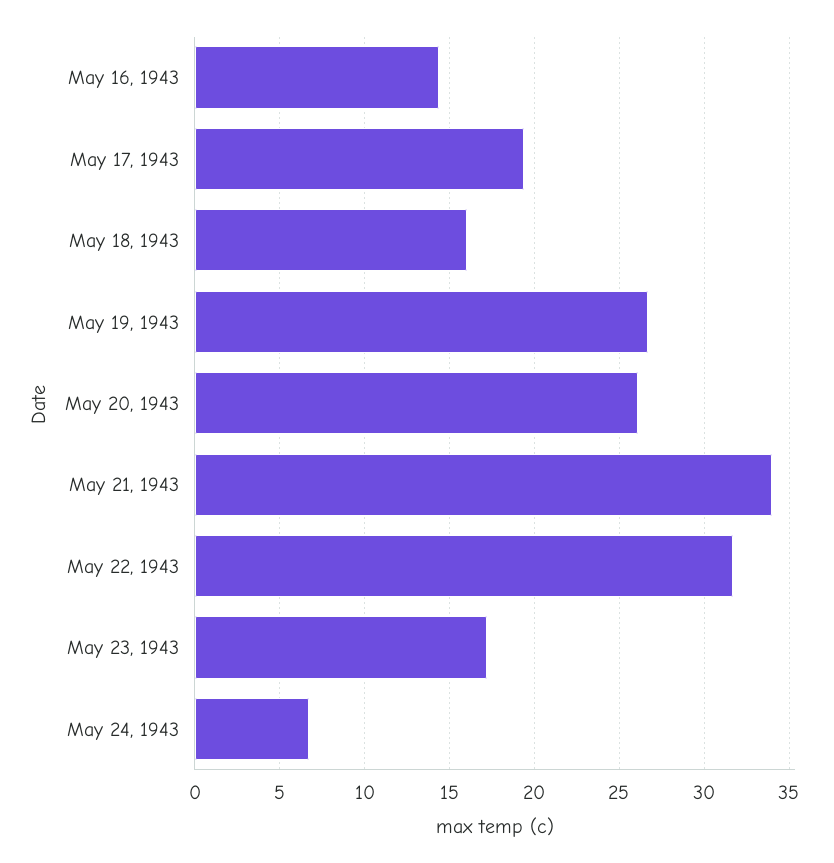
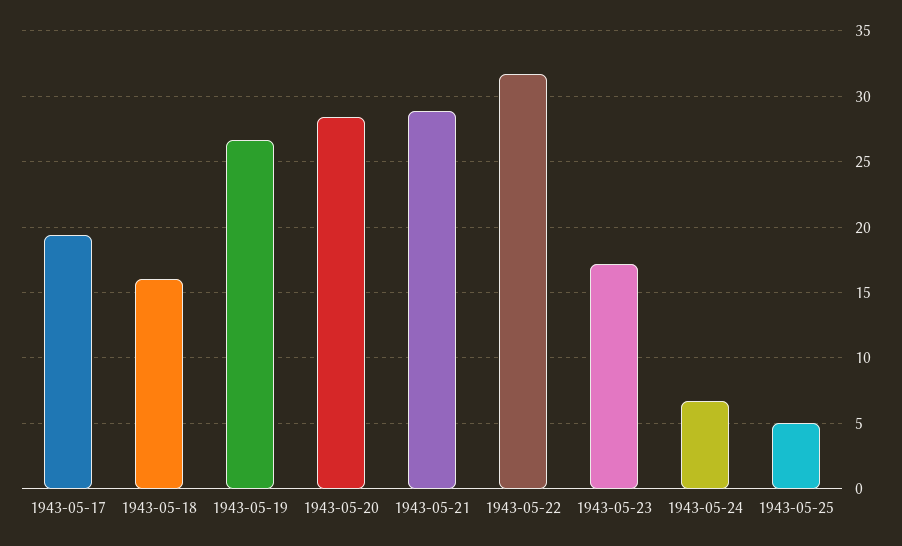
May 16, 1943: 14.5 -> none
May 20, 1943: 26 -> 28.5
May 21, 1943: 34 -> 29
1943-05-25: none -> 5

